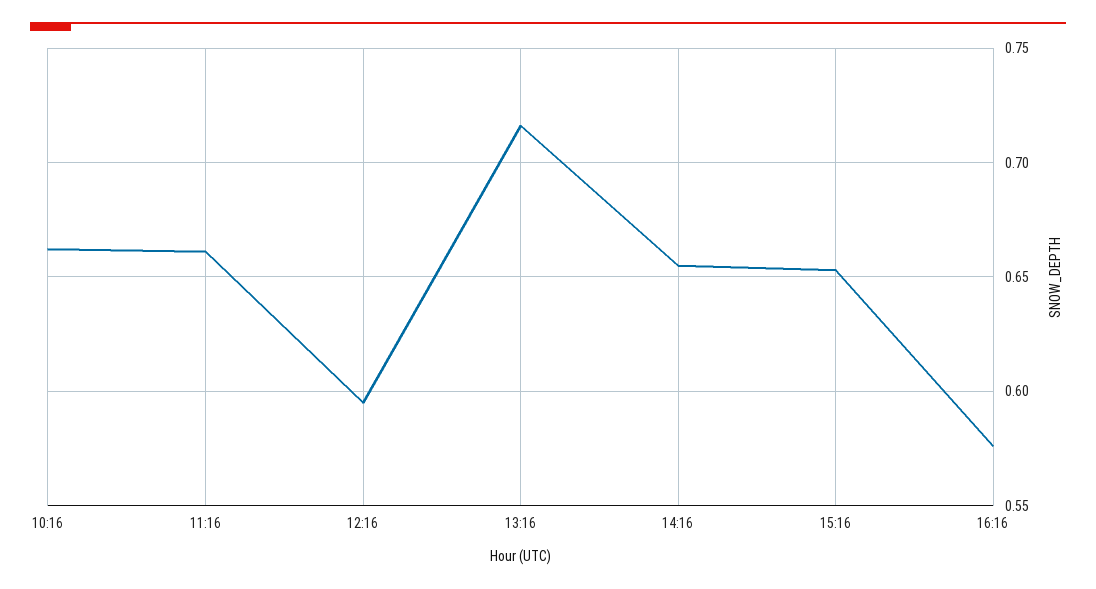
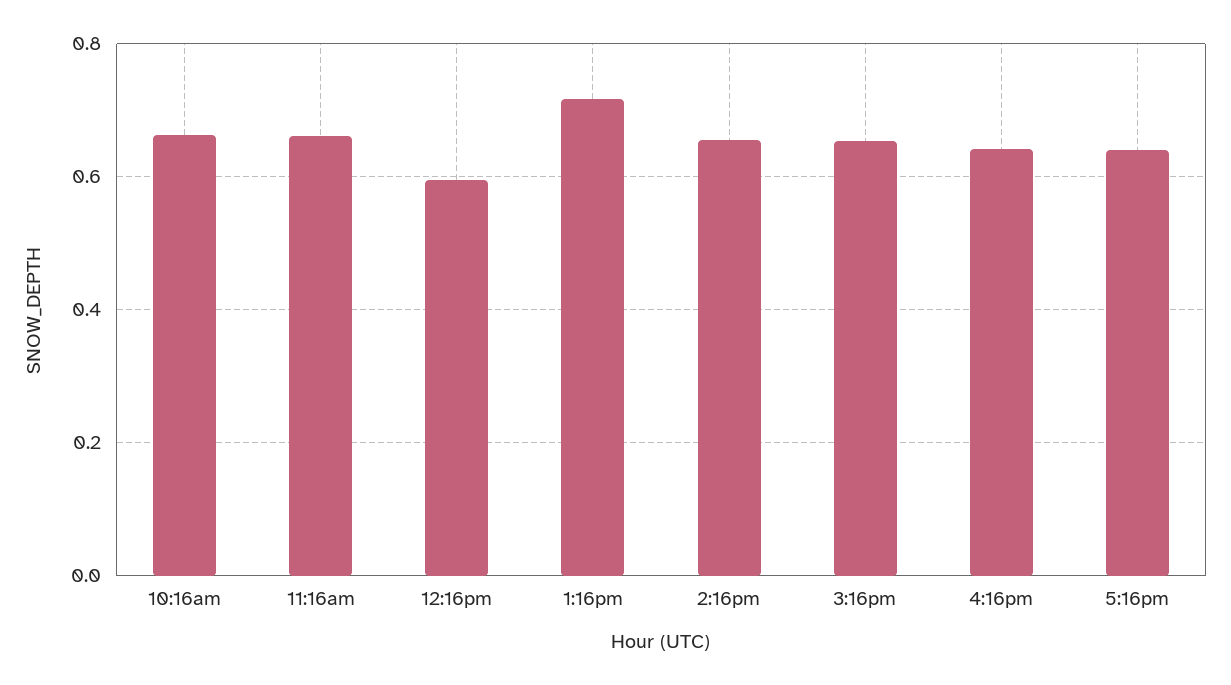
16:16: 0.575 -> 0.64
5:16pm: none -> 0.64

